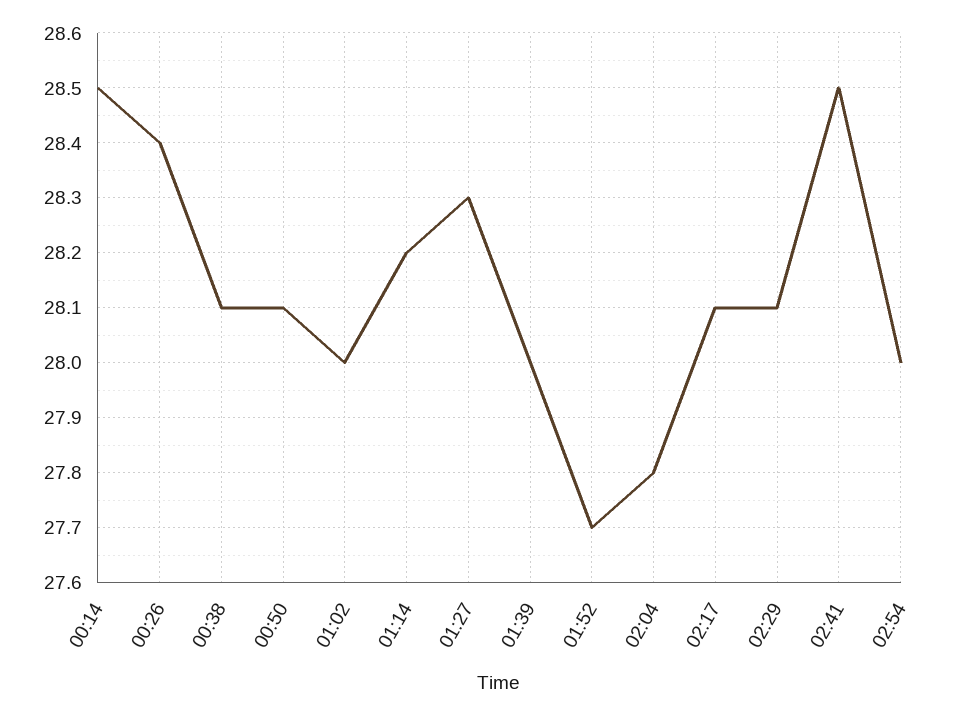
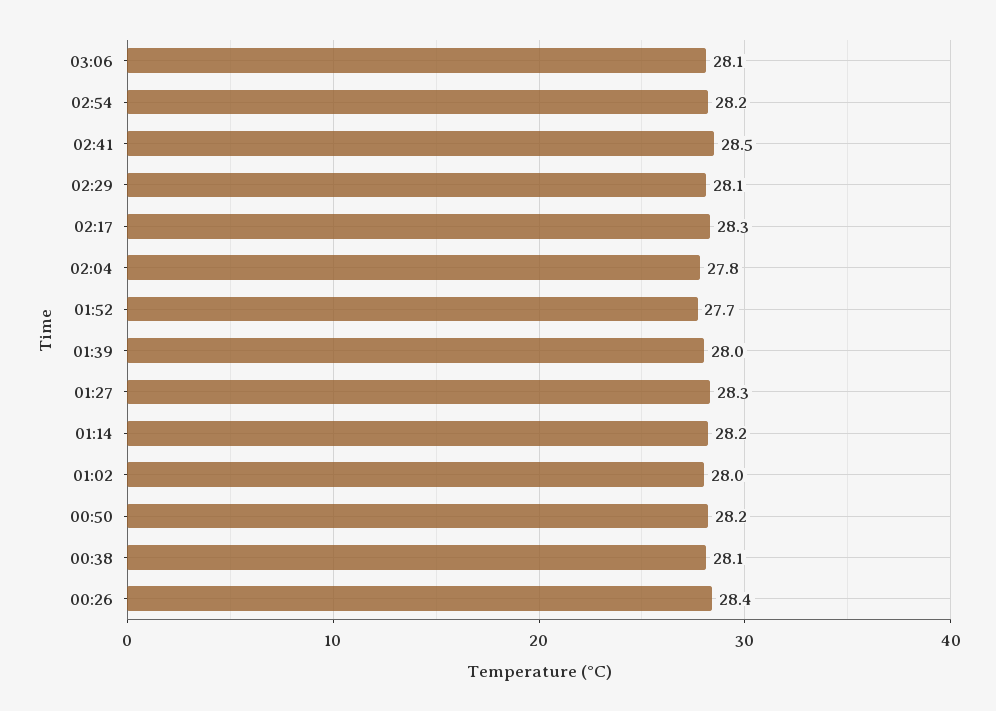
00:14: 28.5 -> none
00:50: 28.1 -> 28.2
02:17: 28.1 -> 28.3
02:54: 28 -> 28.2
03:06: none -> 28.1

